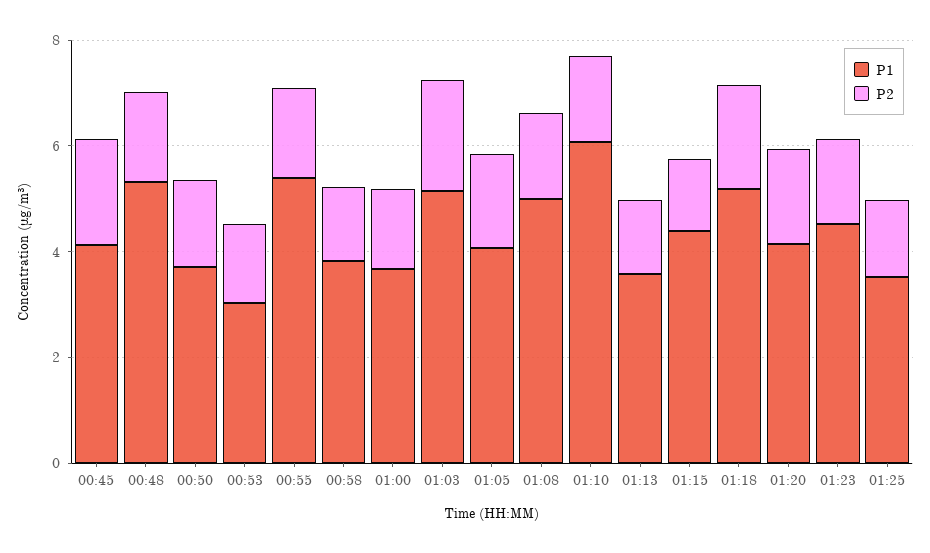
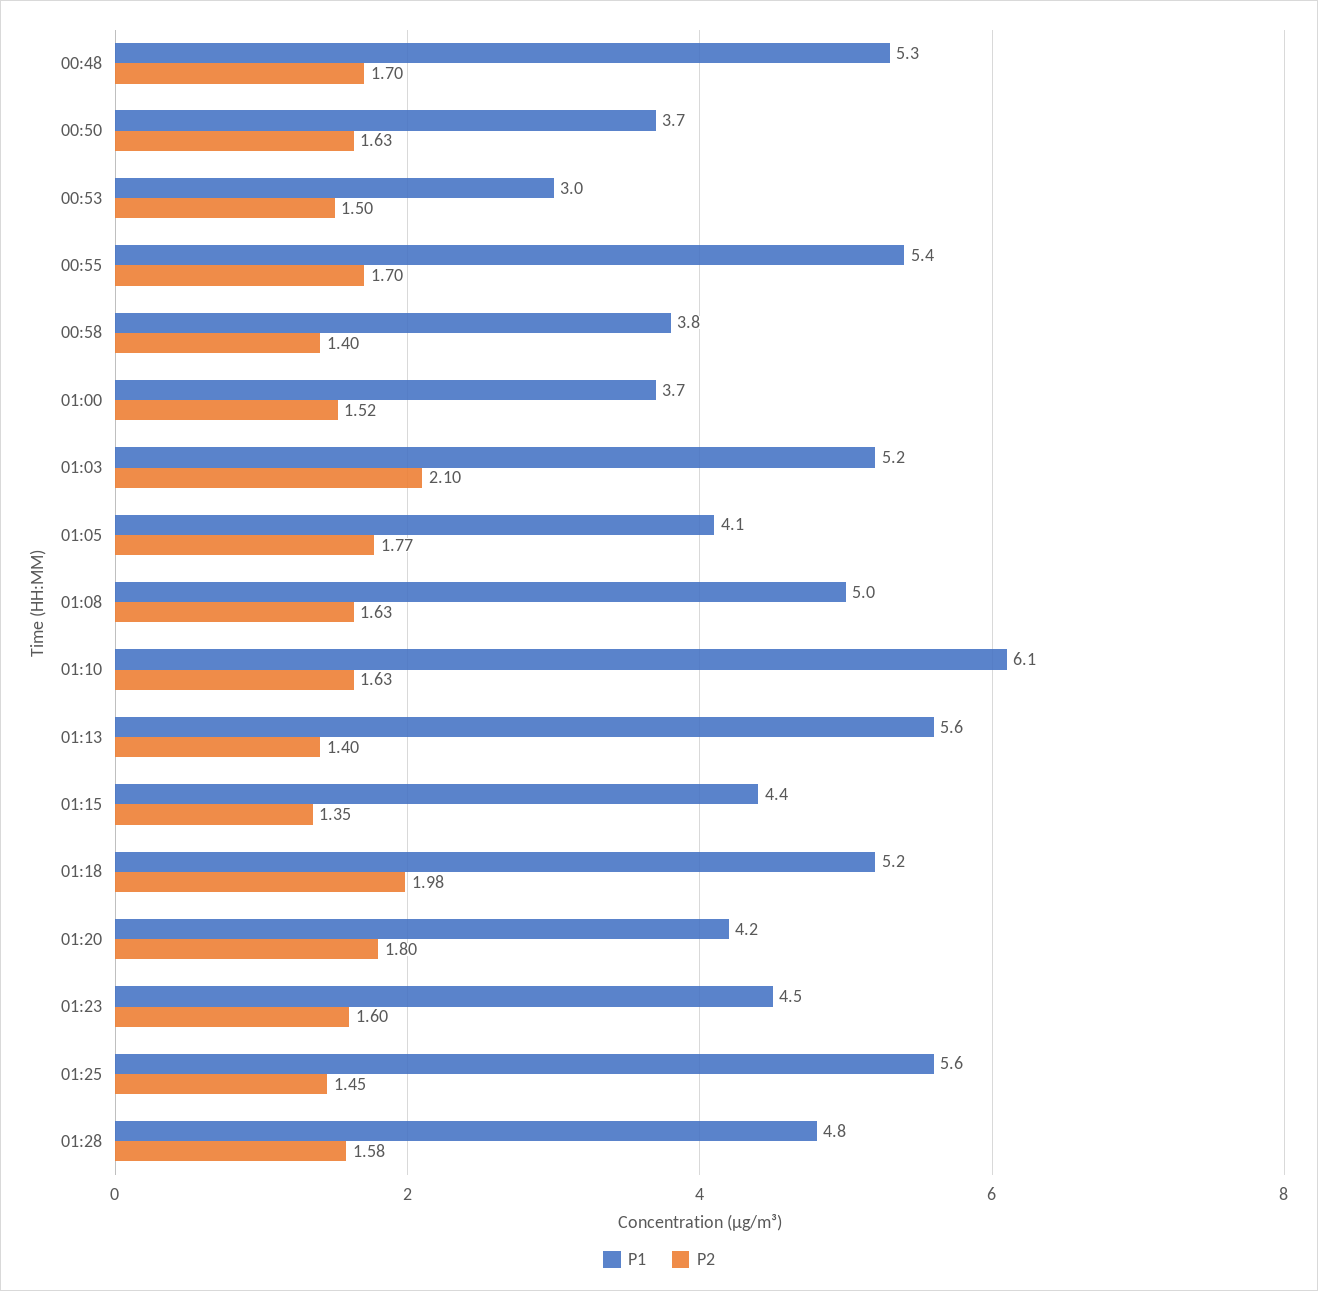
P1, 00:45: 4 -> none
P2, 00:45: 2 -> none
P1, 01:13: 3.5 -> 5.6
P1, 01:25: 3.5 -> 5.6
P1, 01:28: none -> 4.8
P2, 01:28: none -> 1.58

